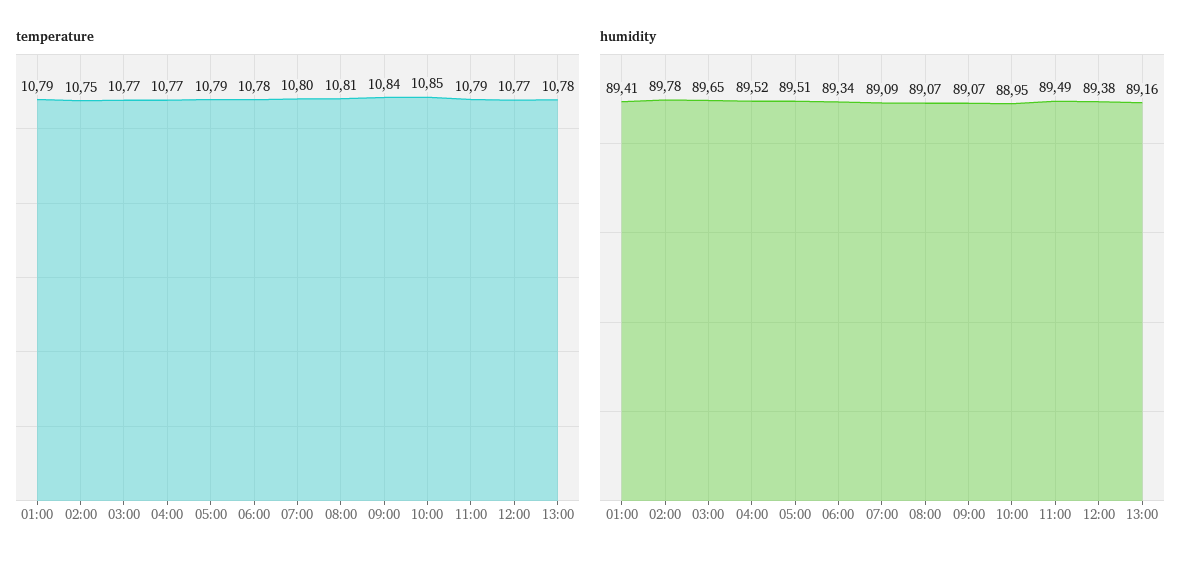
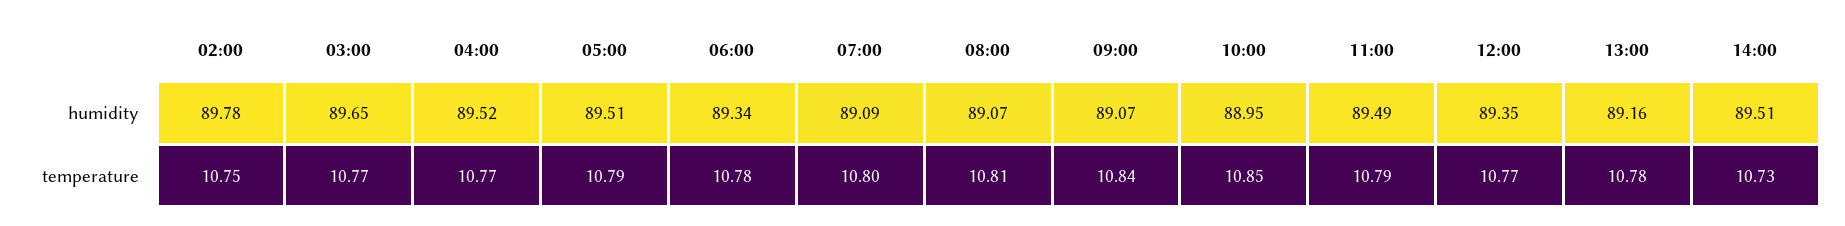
temperature, 01:00: 10.79 -> none
humidity, 01:00: 89.41 -> none
humidity, 12:00: 89.38 -> 89.35
humidity, 14:00: none -> 89.51
temperature, 14:00: none -> 10.73

